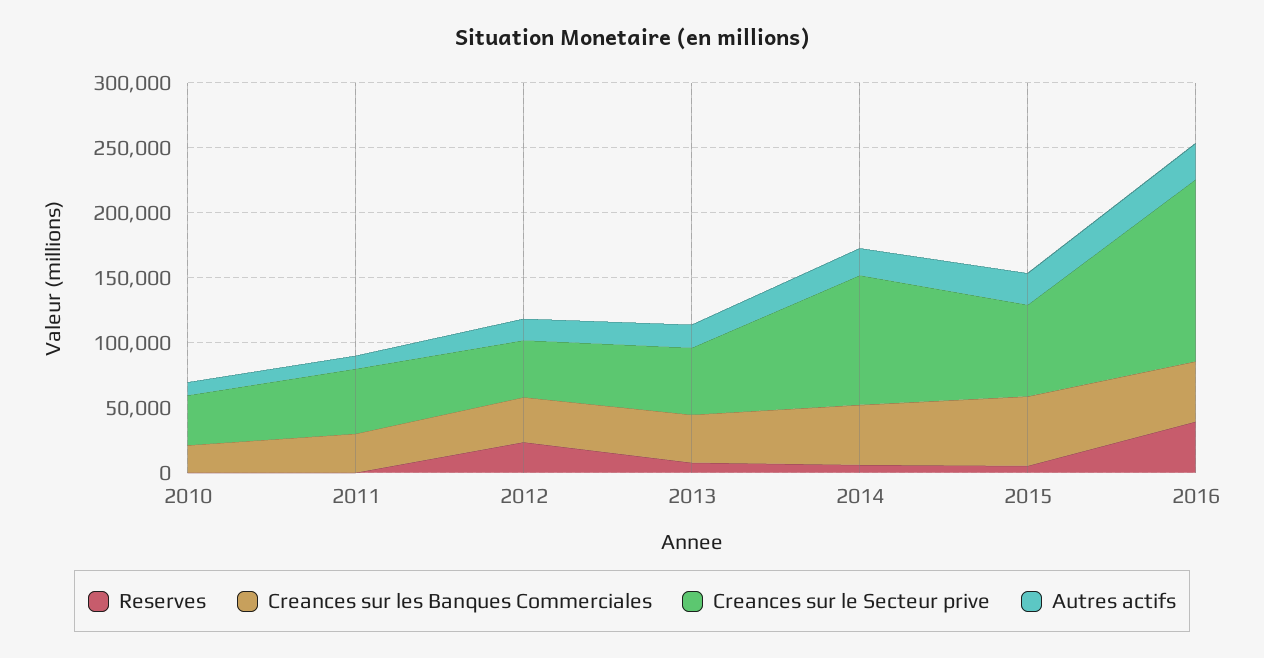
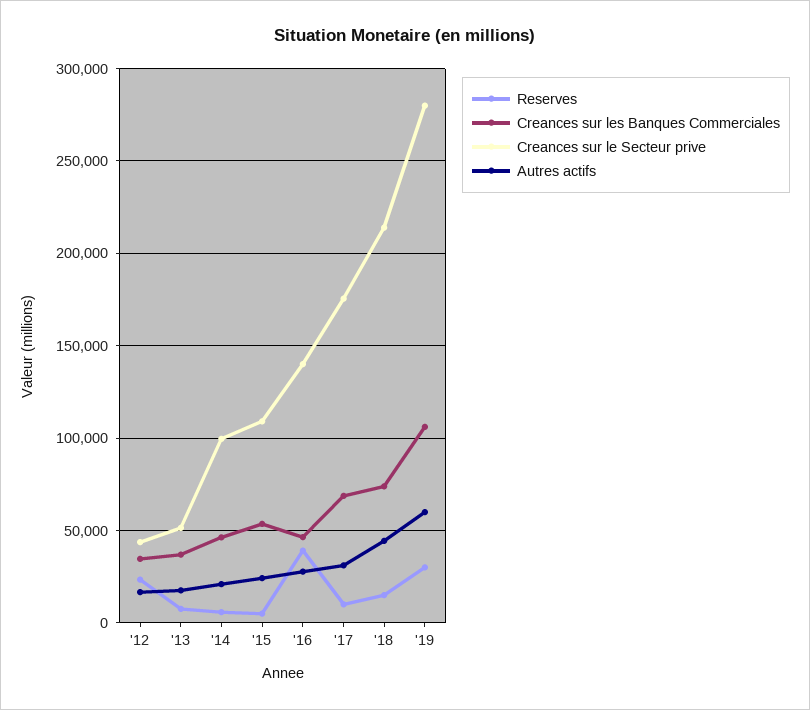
Reserves, 2010: 0 -> none
Creances sur les Banques Commerciales, 2010: 20000 -> none
Creances sur le Secteur prive, 2010: 40000 -> none
Autres actifs, 2010: 10000 -> none
Reserves, 2011: 0 -> none
Creances sur les Banques Commerciales, 2011: 30000 -> none
Creances sur le Secteur prive, 2011: 50000 -> none
Autres actifs, 2011: 10000 -> none
Creances sur le Secteur prive, 2015: 70000 -> 110000
Reserves, '17: none -> 10000
Creances sur les Banques Commerciales, '17: none -> 70000
Creances sur le Secteur prive, '17: none -> 175000
Autres actifs, '17: none -> 30000
Reserves, '18: none -> 15000
Creances sur les Banques Commerciales, '18: none -> 75000
Creances sur le Secteur prive, '18: none -> 215000
Autres actifs, '18: none -> 45000
Reserves, '19: none -> 30000
Creances sur les Banques Commerciales, '19: none -> 105000
Creances sur le Secteur prive, '19: none -> 280000
Autres actifs, '19: none -> 60000

